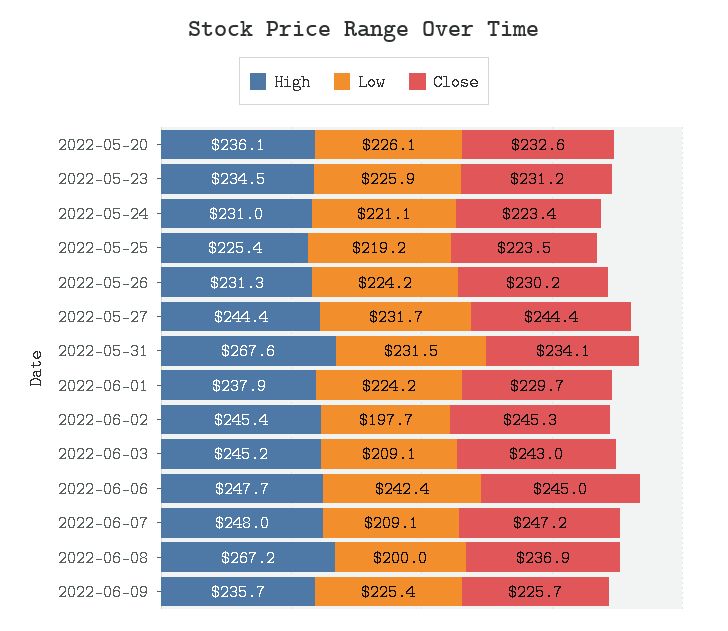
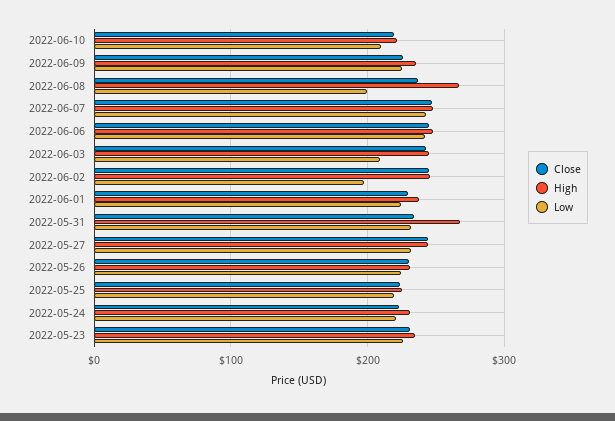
High, 2022-05-20: 236.1 -> none
Low, 2022-05-20: 226.1 -> none
Close, 2022-05-20: 232.6 -> none
Low, 2022-06-07: 209.1 -> 240
Close, 2022-06-10: none -> 220
High, 2022-06-10: none -> 220
Low, 2022-06-10: none -> 210

